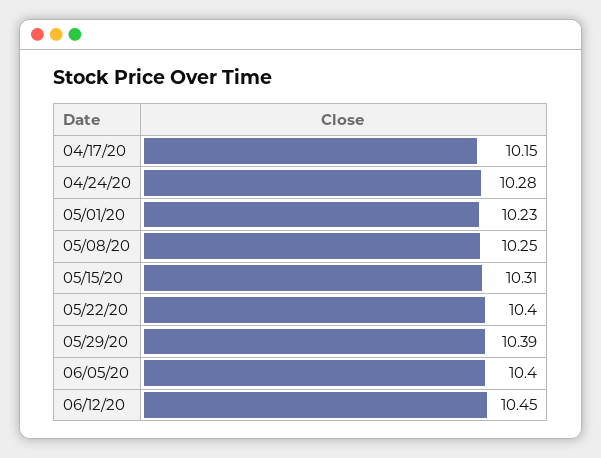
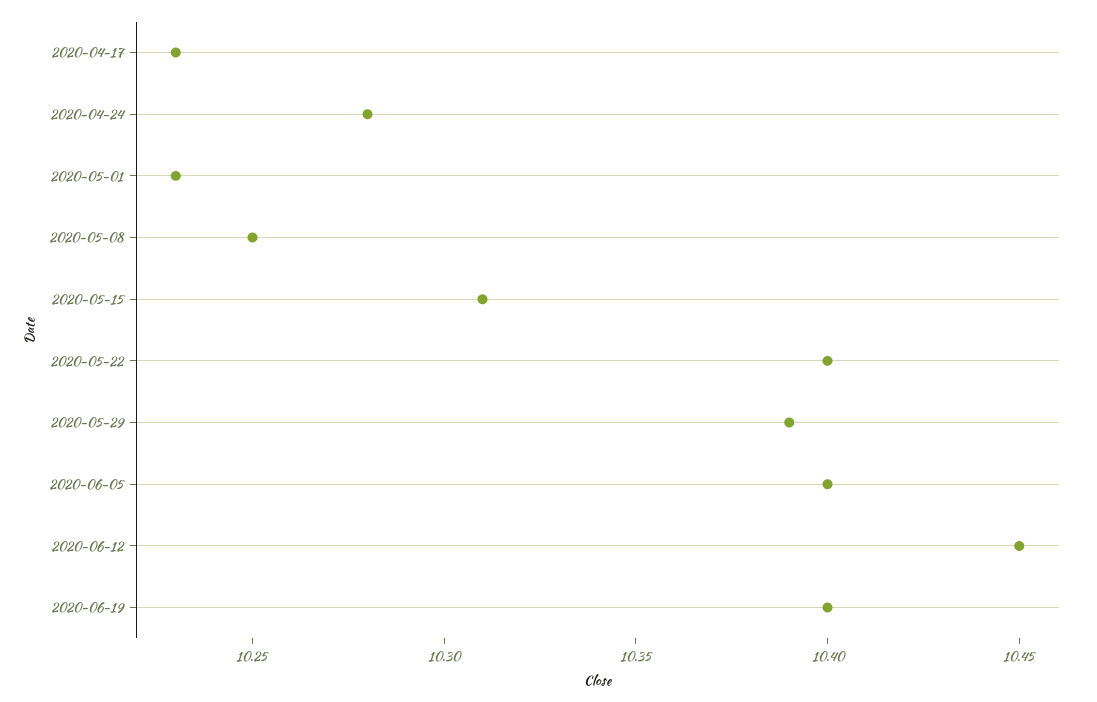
04/17/20: 10.15 -> 10.23
2020-06-19: none -> 10.4

